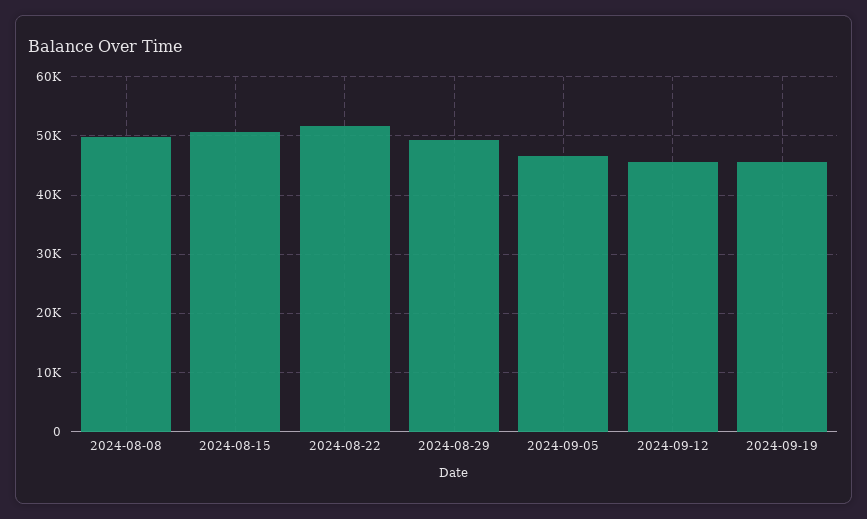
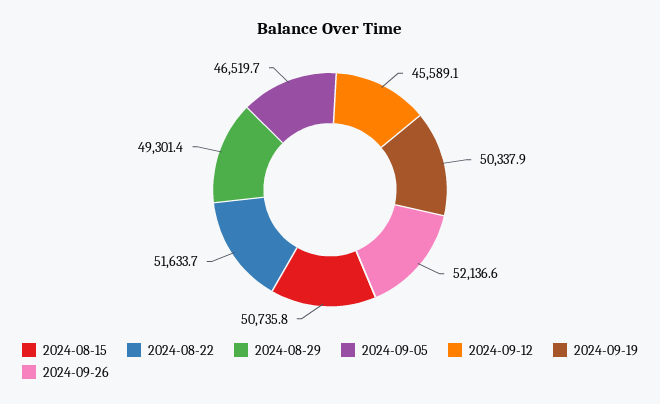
2024-08-08: 50000 -> none
2024-09-19: 46000 -> 50337.9
2024-09-26: none -> 52136.6

